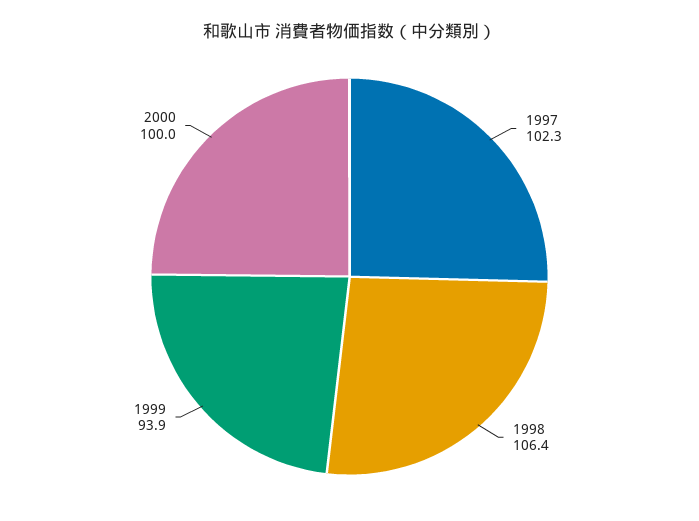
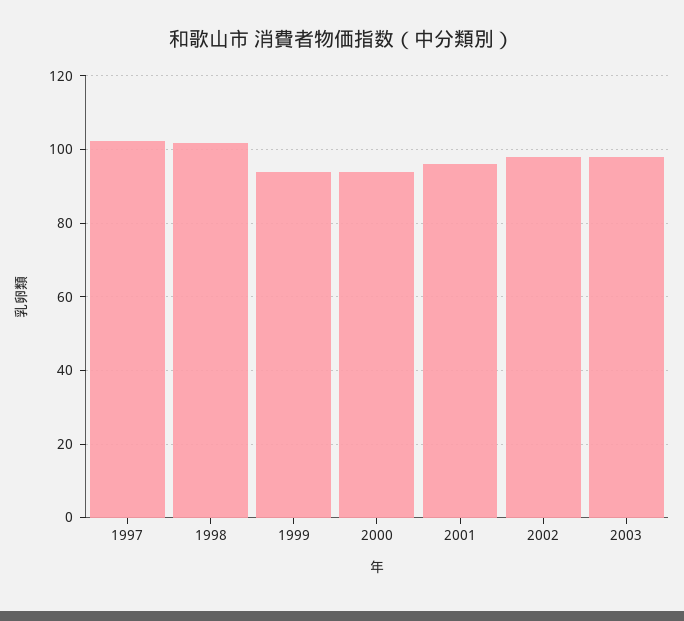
1998: 106.4 -> 102
2000: 100 -> 94
2001: none -> 96
2002: none -> 98
2003: none -> 98

